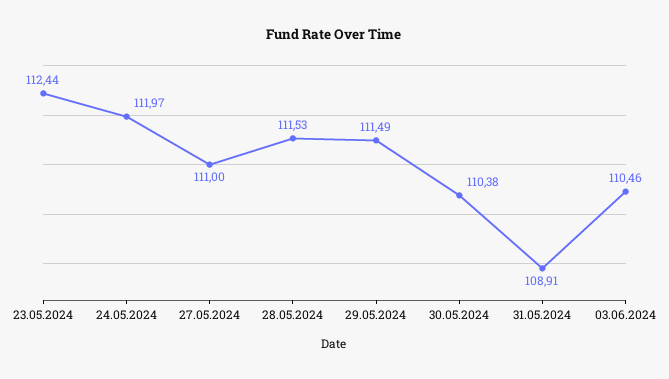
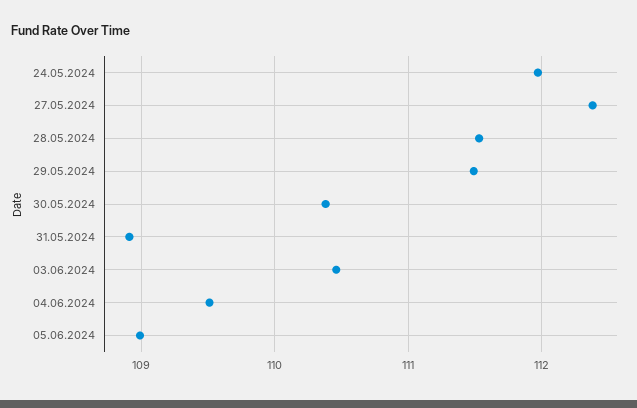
23.05.2024: 112.44 -> none
27.05.2024: 111 -> 112.4
04.06.2024: none -> 109.5
05.06.2024: none -> 109

